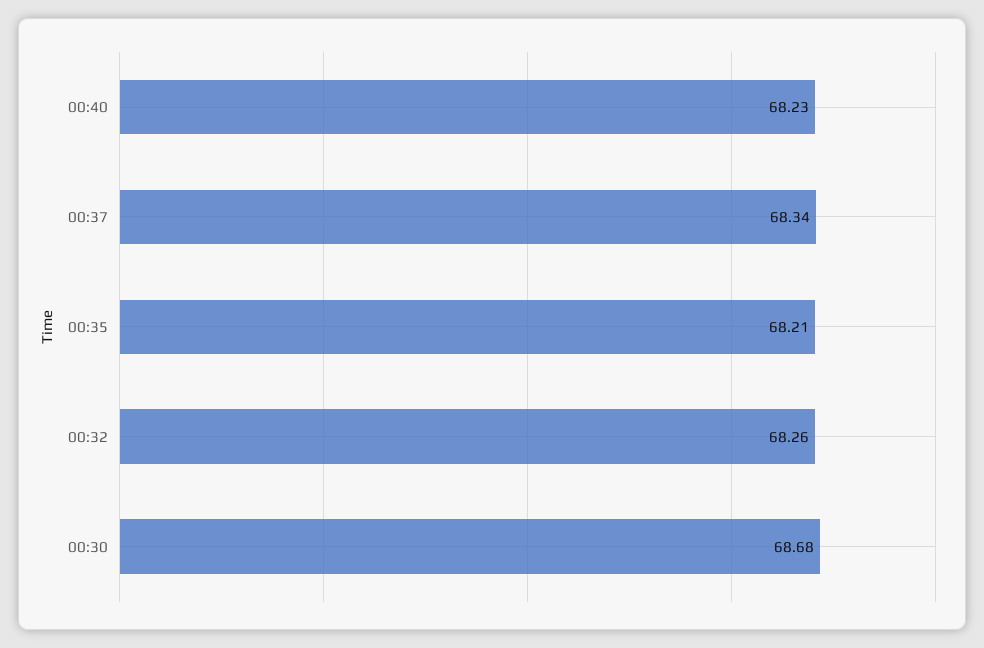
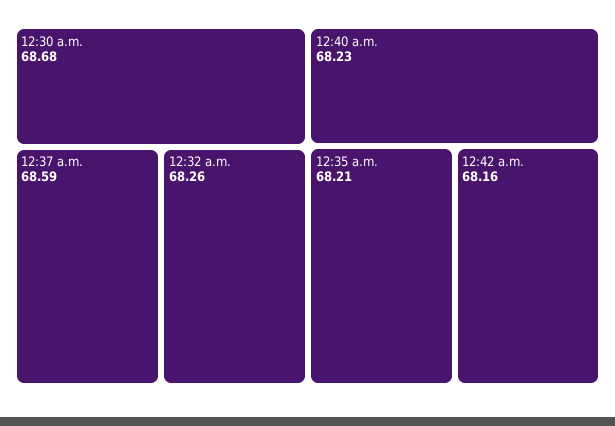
00:37: 68.34 -> 68.59
12:42 a.m.: none -> 68.16

